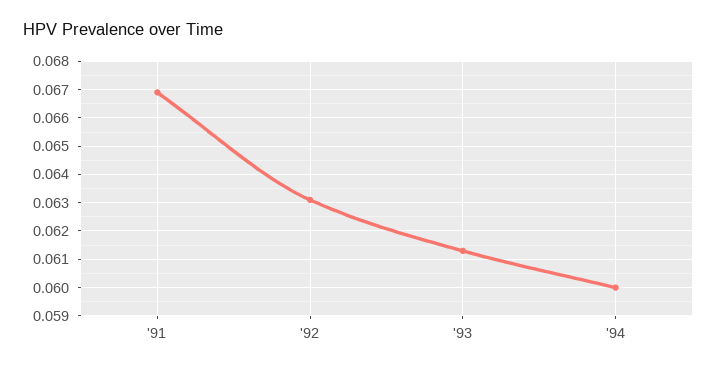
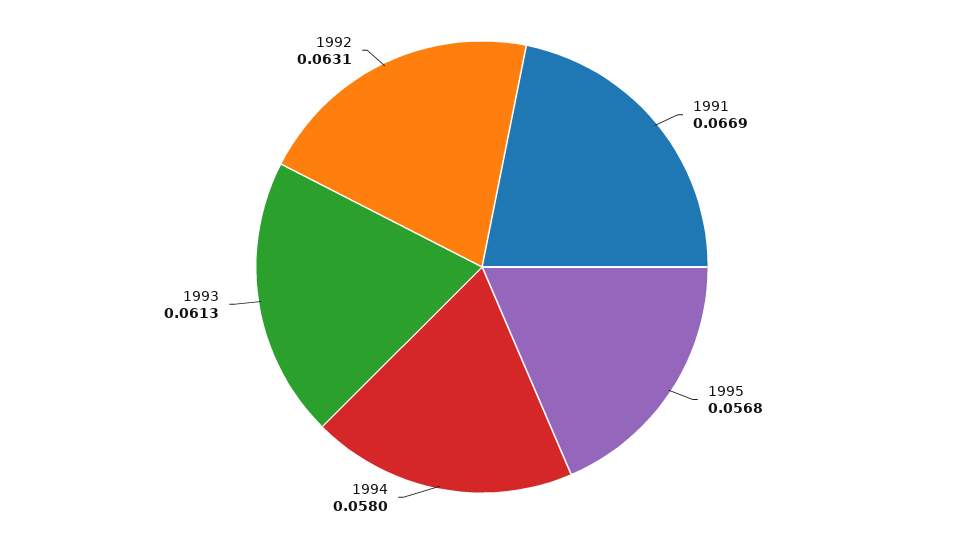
'94: 0.06 -> 0.058
1995: none -> 0.0568

